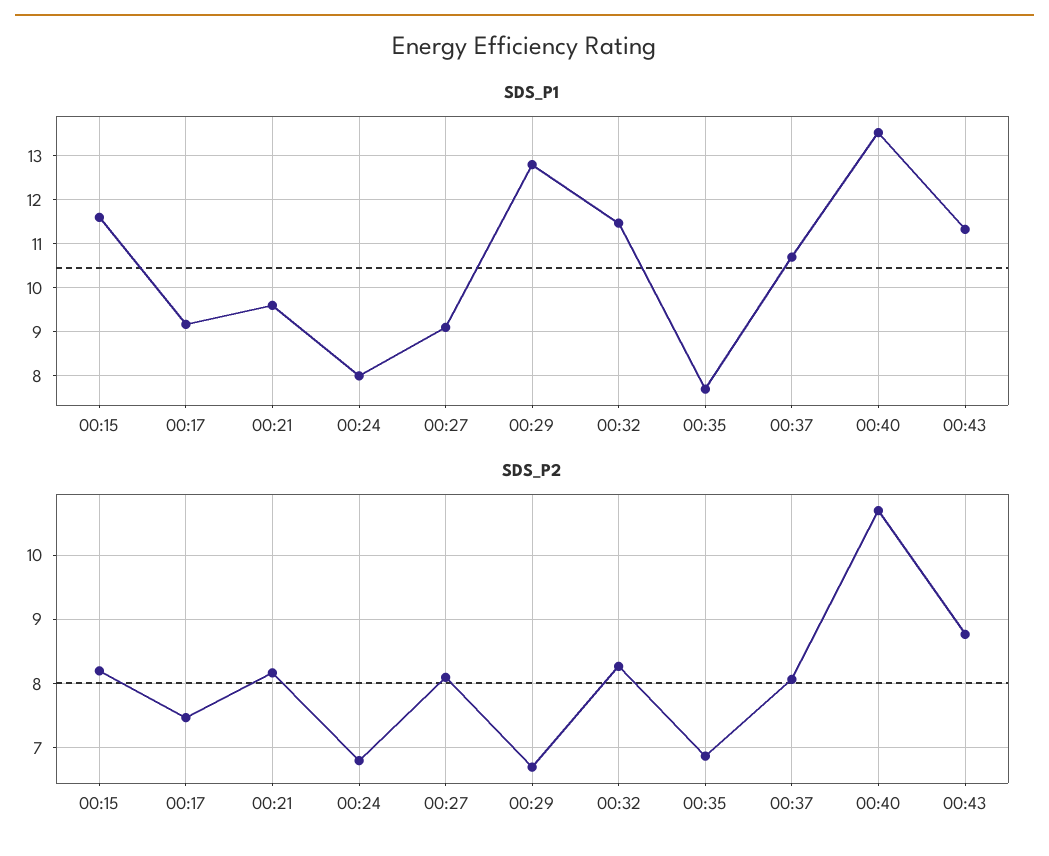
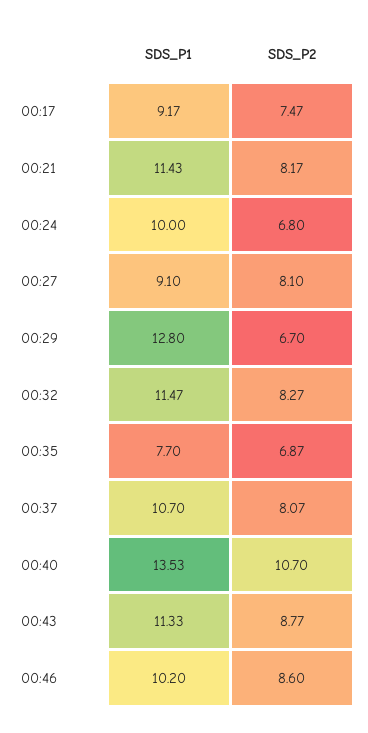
SDS_P1, 00:15: 11.6 -> none
SDS_P1, 00:21: 9.6 -> 11.43
SDS_P1, 00:24: 8 -> 10
SDS_P2, 00:15: 8.2 -> none
SDS_P1, 00:46: none -> 10.2
SDS_P2, 00:46: none -> 8.6

